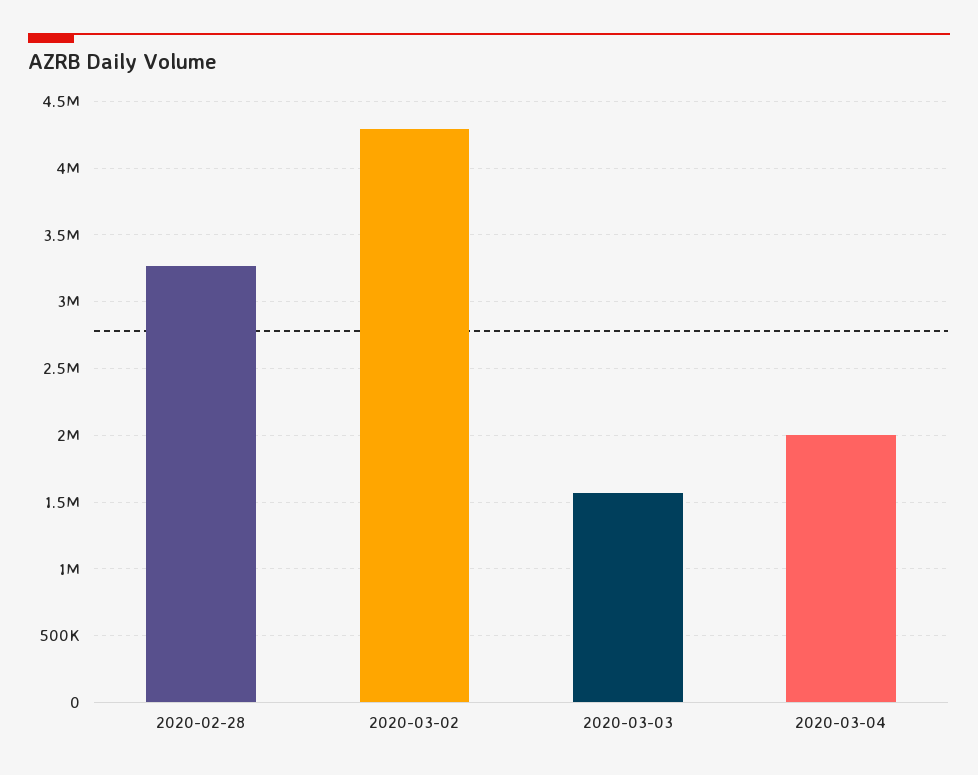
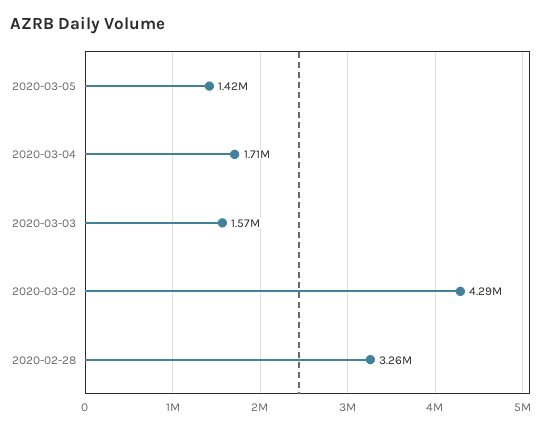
2020-03-04: 2000000 -> 1710000
2020-03-05: none -> 1420000

